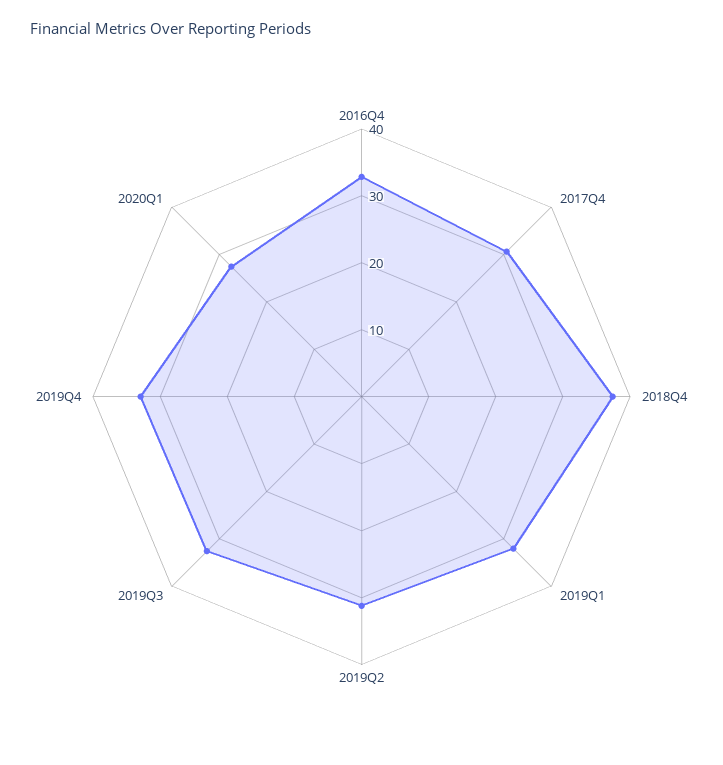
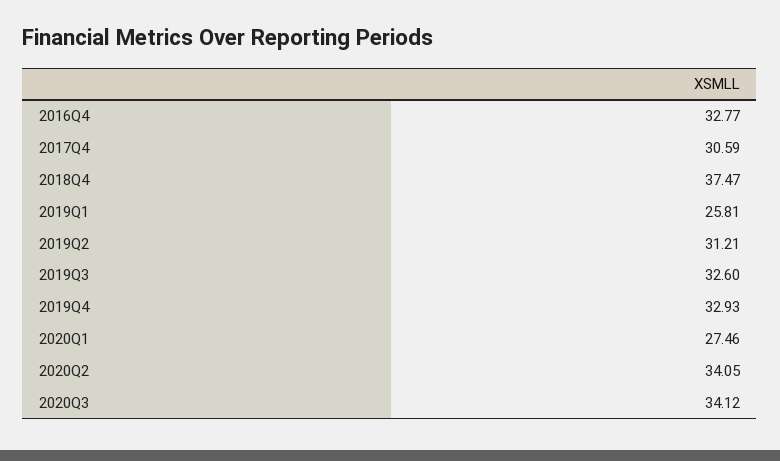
2019Q1: 32 -> 25.81
2020Q2: none -> 34.05
2020Q3: none -> 34.12

